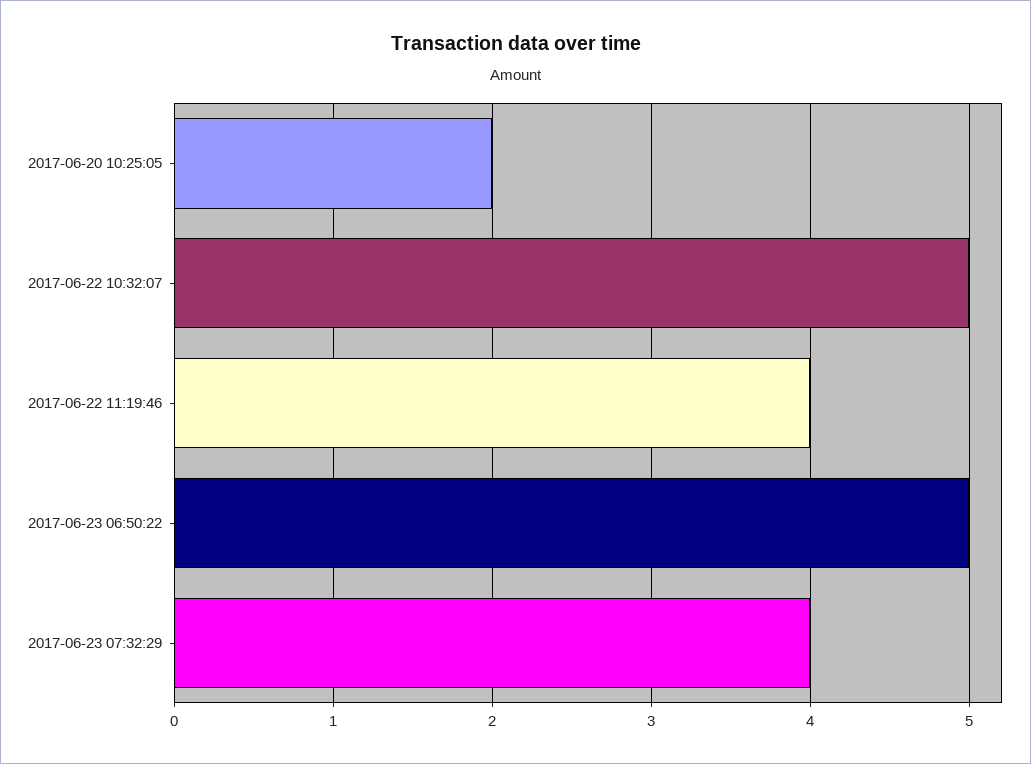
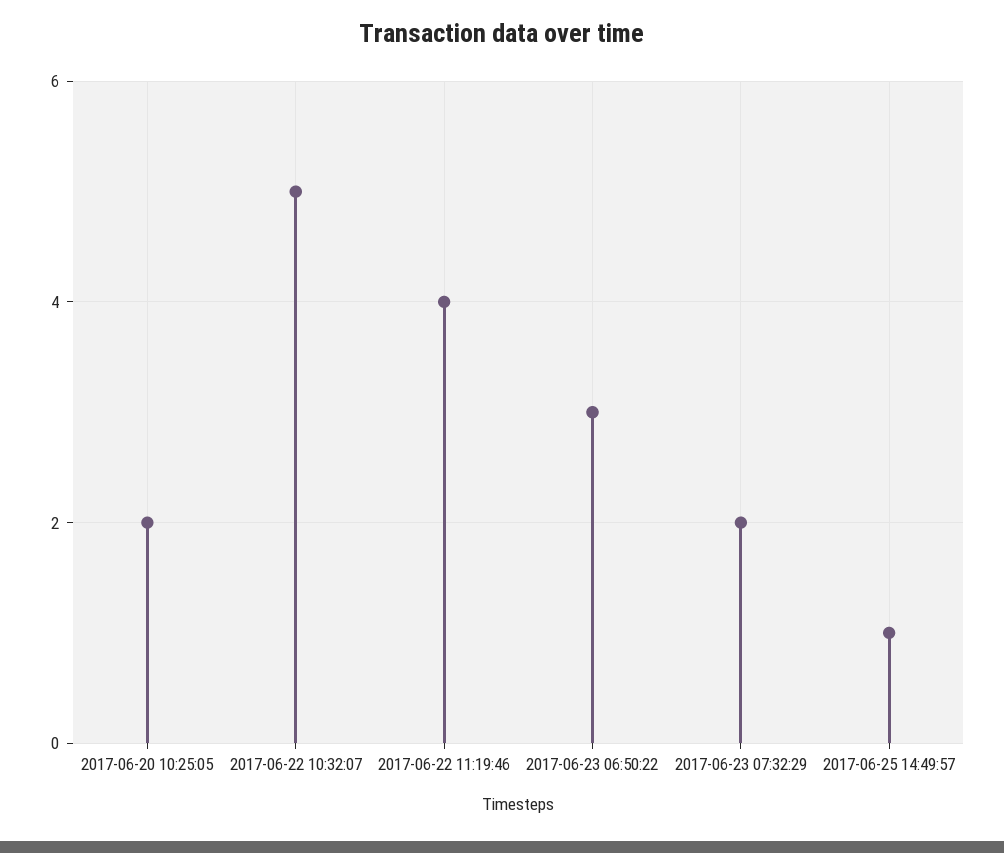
2017-06-23 06:50:22: 5 -> 3
2017-06-23 07:32:29: 4 -> 2
2017-06-25 14:49:57: none -> 1

